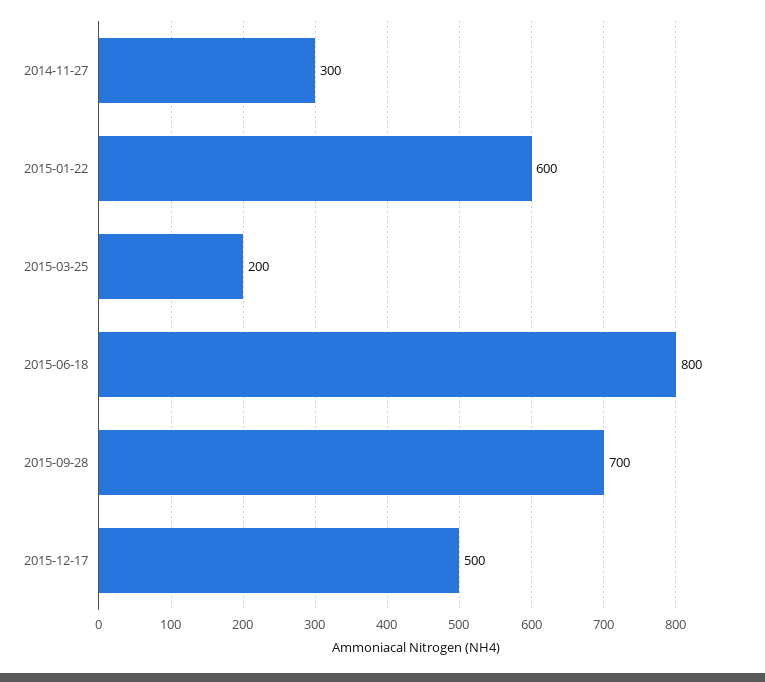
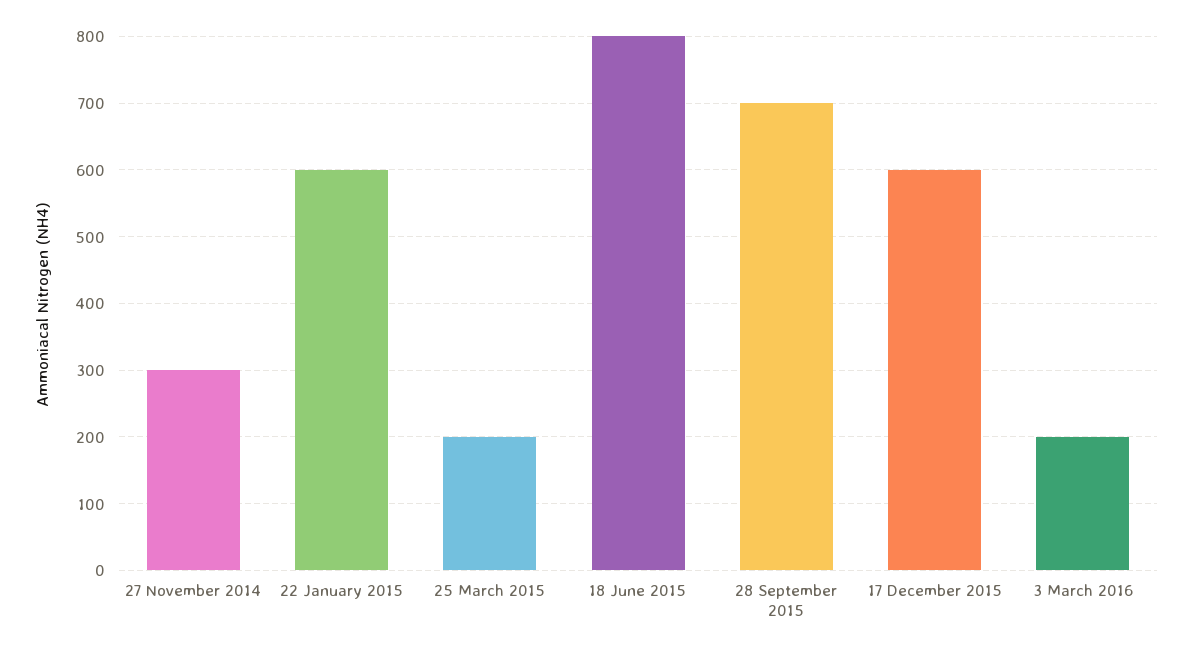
2015-12-17: 500 -> 600
3 March 2016: none -> 200

